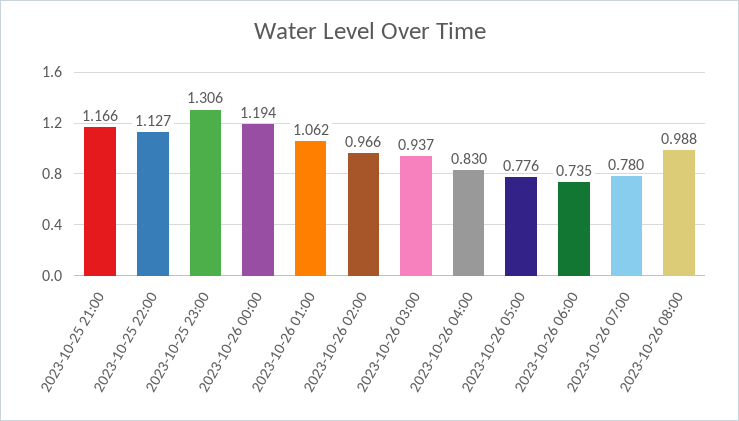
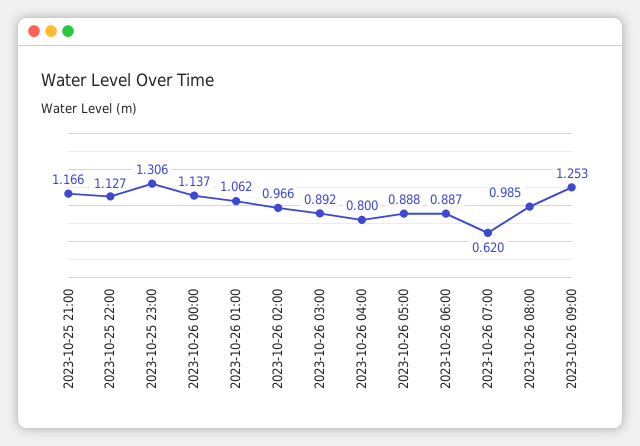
2023-10-26 00:00: 1.194 -> 1.137
2023-10-26 03:00: 0.937 -> 0.892
2023-10-26 04:00: 0.83 -> 0.8
2023-10-26 05:00: 0.776 -> 0.888
2023-10-26 06:00: 0.735 -> 0.887
2023-10-26 07:00: 0.78 -> 0.62
2023-10-26 08:00: 0.988 -> 0.985
2023-10-26 09:00: none -> 1.253

